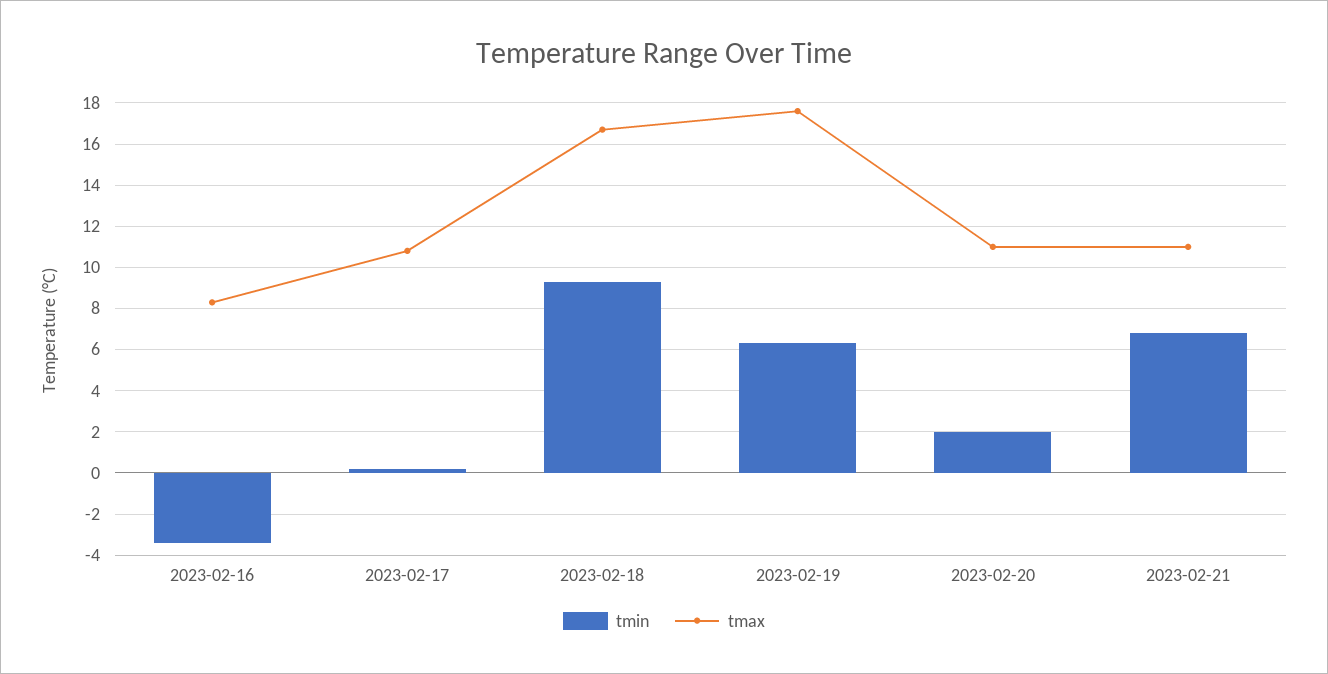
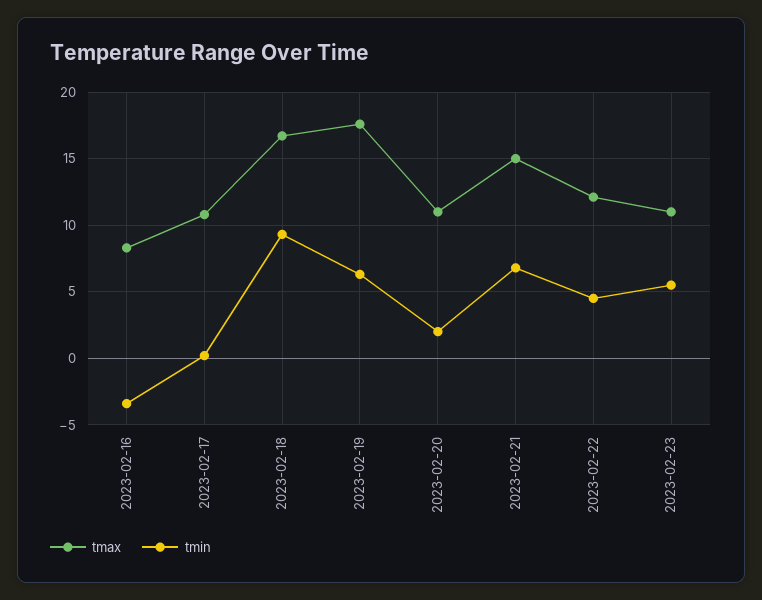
tmax, 2023-02-21: 11 -> 15
tmax, 2023-02-22: none -> 12
tmin, 2023-02-22: none -> 4.5
tmax, 2023-02-23: none -> 11
tmin, 2023-02-23: none -> 5.5

